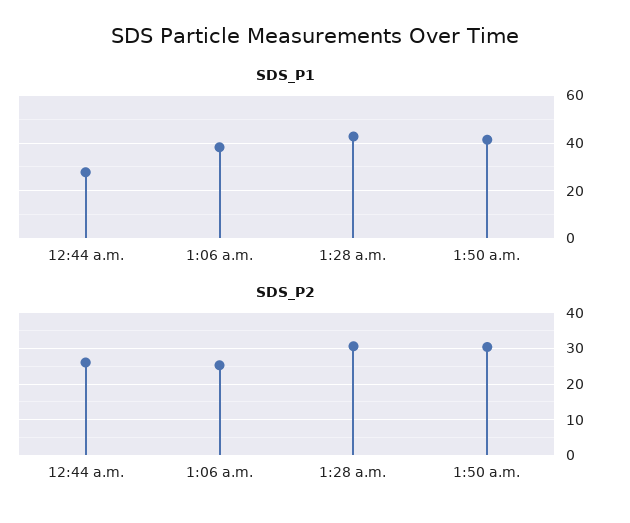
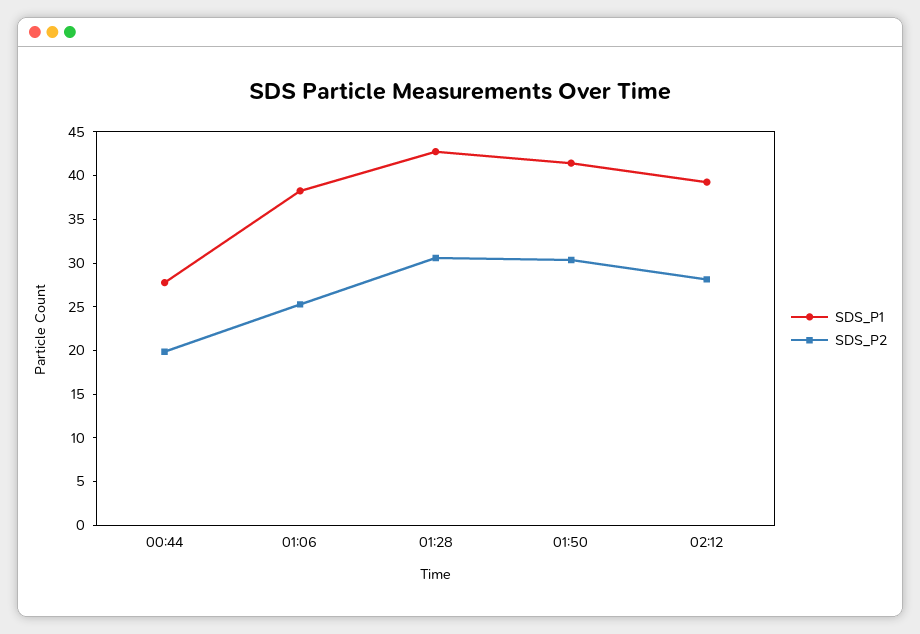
SDS_P2, 12:44 a.m.: 26 -> 20
SDS_P1, 02:12: none -> 39
SDS_P2, 02:12: none -> 28

